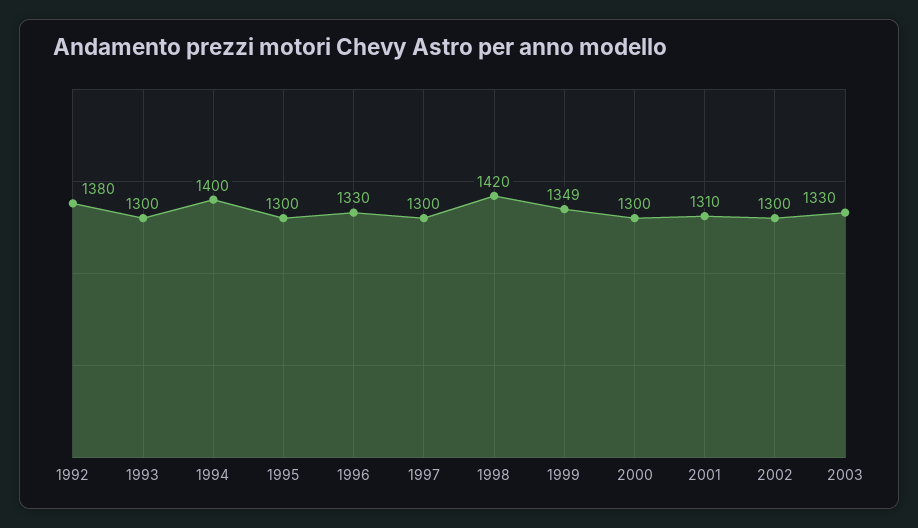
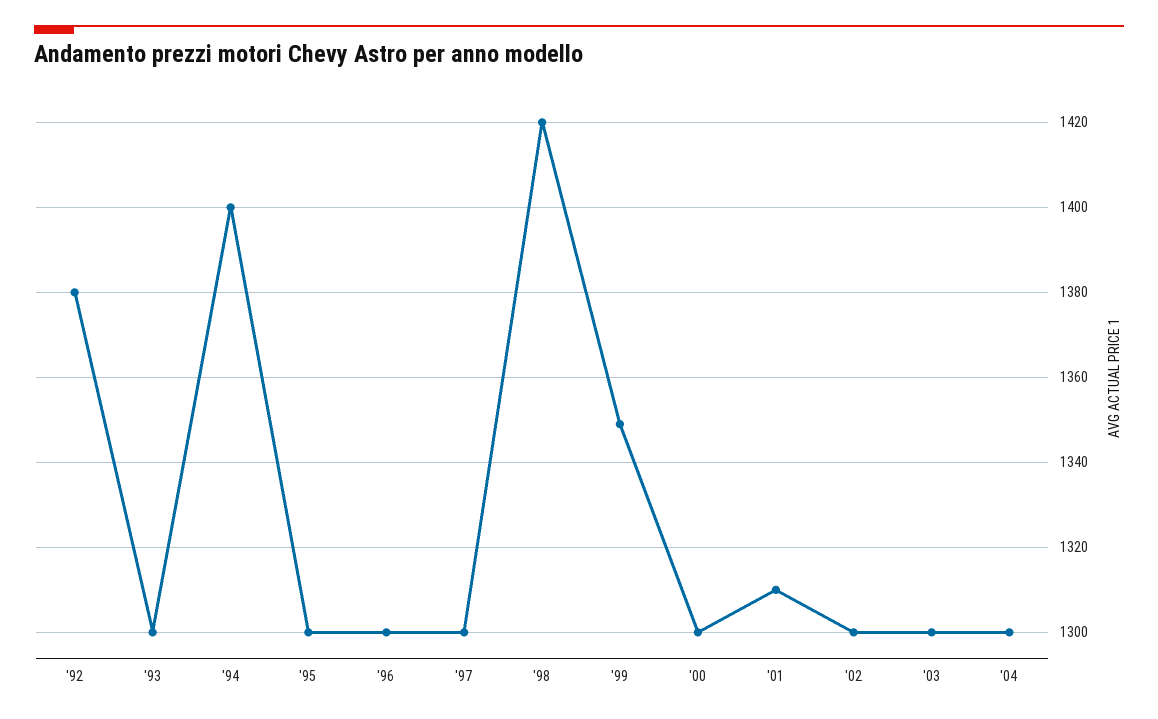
1996: 1330 -> 1300
2003: 1330 -> 1300
'04: none -> 1300

